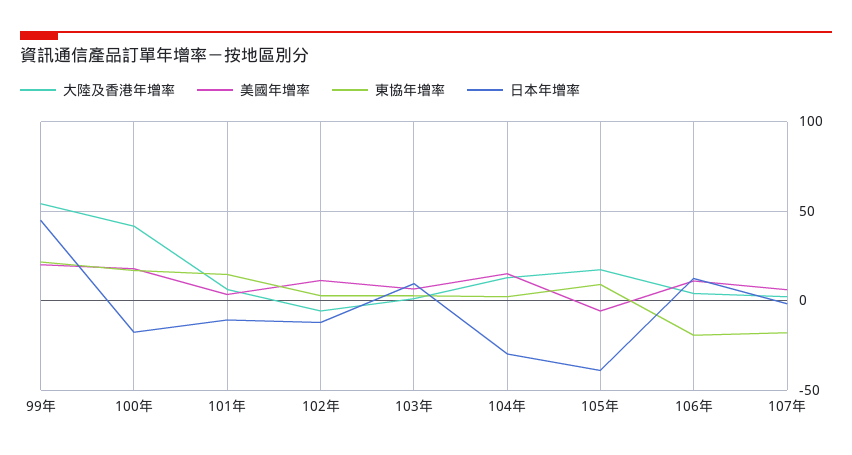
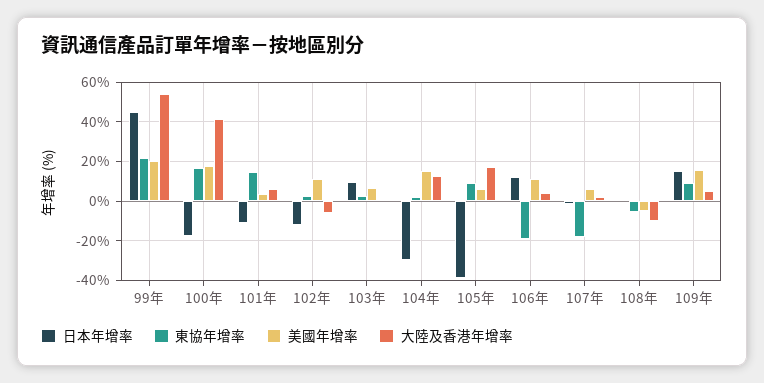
美國年增率, 105年: -5 -> 5
日本年增率, 108年: none -> 0
東協年增率, 108年: none -> -5
美國年增率, 108年: none -> -5
大陸及香港年增率, 108年: none -> -10
日本年增率, 109年: none -> 15
東協年增率, 109年: none -> 10
美國年增率, 109年: none -> 15
大陸及香港年增率, 109年: none -> 5

